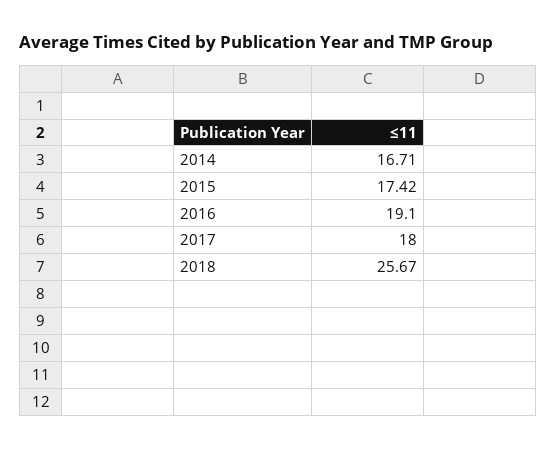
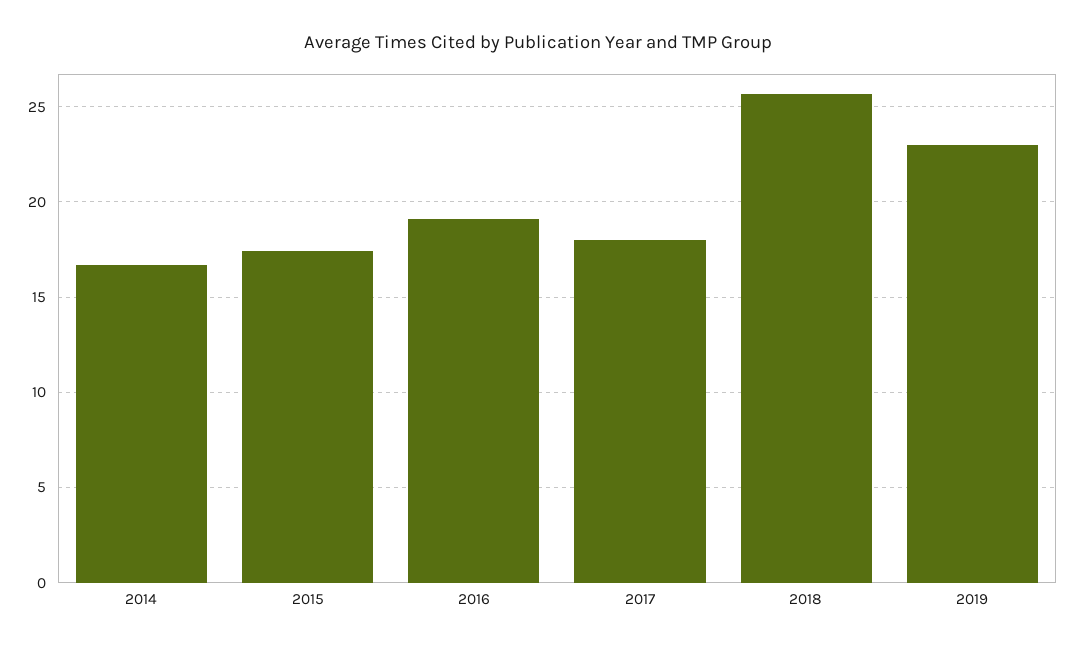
2019: none -> 23

